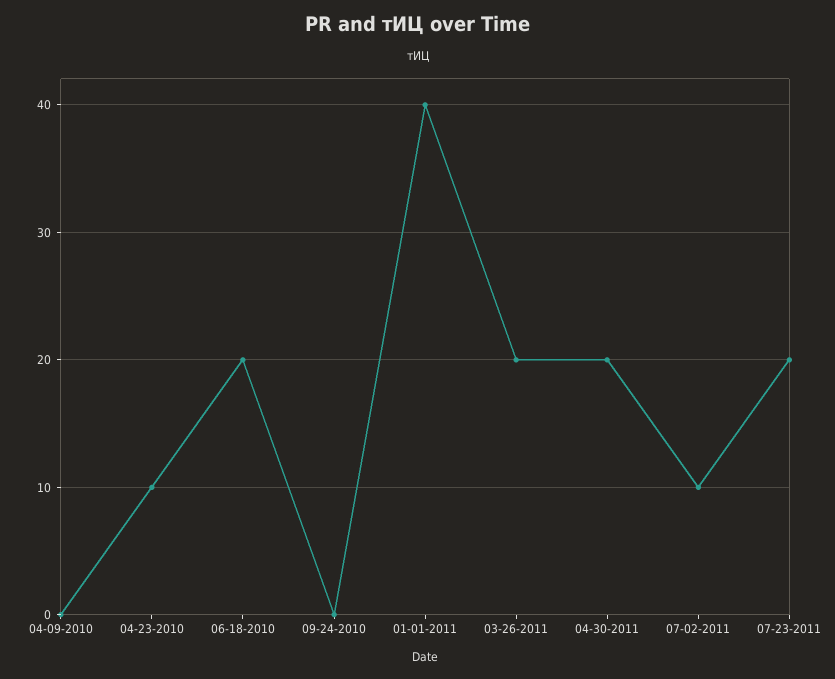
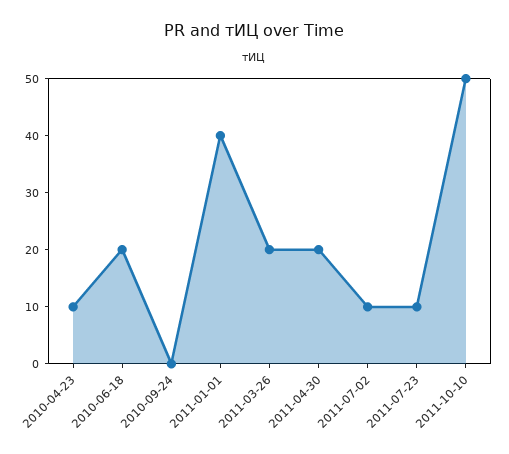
04-09-2010: 0 -> none
07-23-2011: 20 -> 10
2011-10-10: none -> 50

